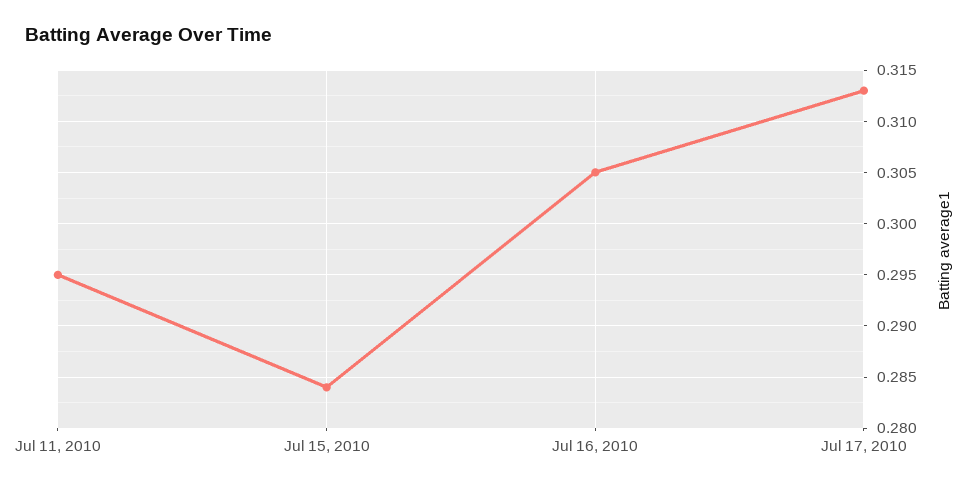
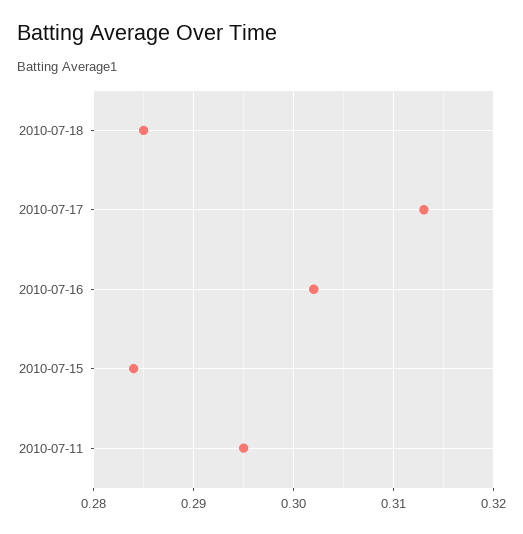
Jul 16, 2010: 0.305 -> 0.302
2010-07-18: none -> 0.285

